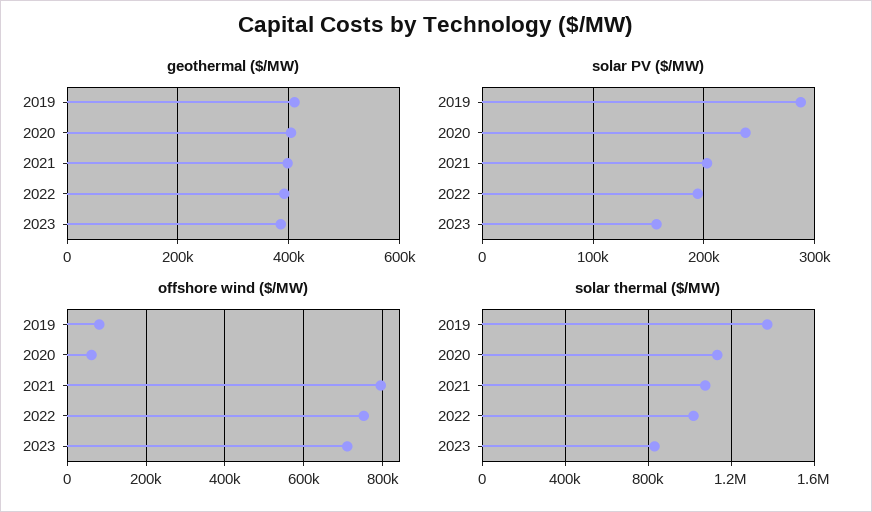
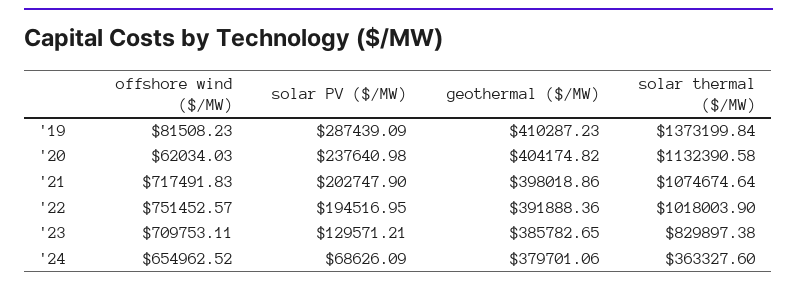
solar PV ($/MW), 2023: 160000 -> 129571.21
offshore wind ($/MW), 2021: 800000 -> 717491.83
offshore wind ($/MW), '24: none -> 654962.52
solar PV ($/MW), '24: none -> 68626.09
geothermal ($/MW), '24: none -> 379701.06
solar thermal ($/MW), '24: none -> 363327.6

